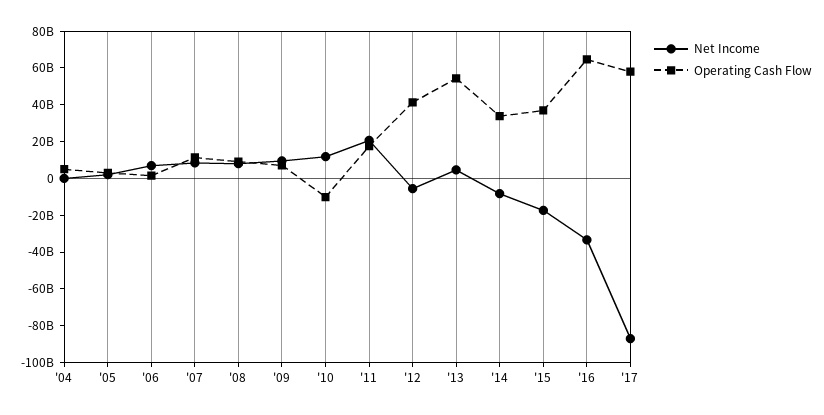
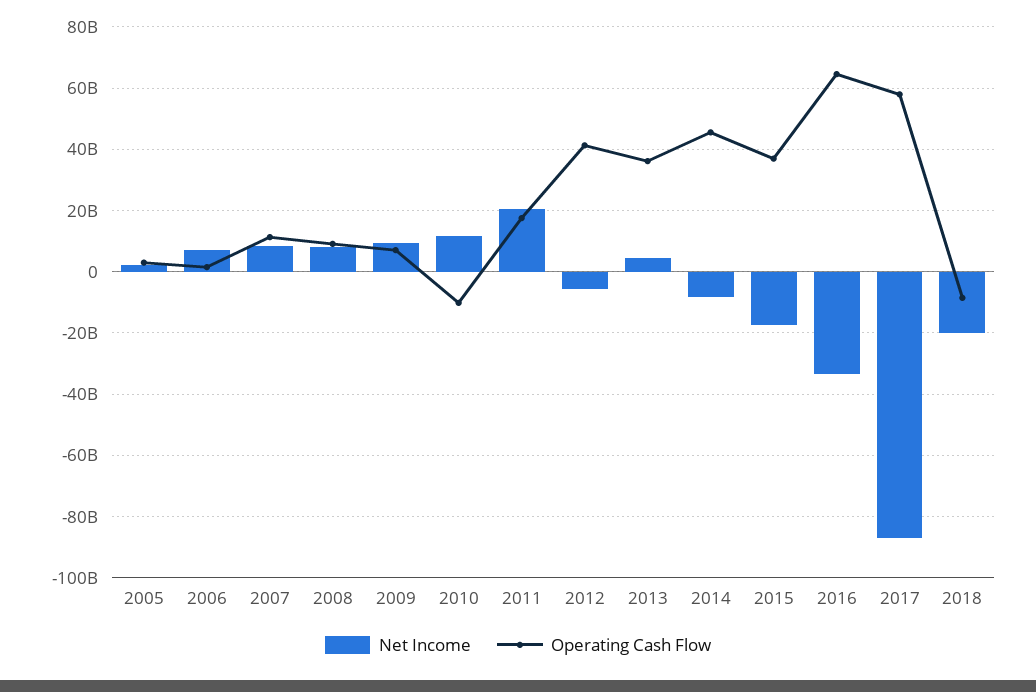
Net Income, '04: 0 -> none
Operating Cash Flow, '04: 5000000000 -> none
Operating Cash Flow, '13: 55000000000 -> 36000000000
Operating Cash Flow, '14: 35000000000 -> 46000000000
Net Income, 2018: none -> -20000000000
Operating Cash Flow, 2018: none -> -8000000000

